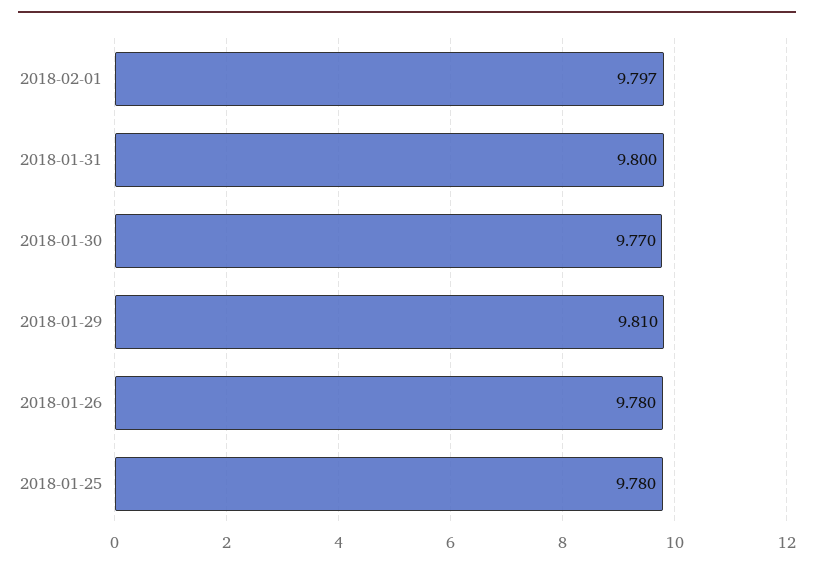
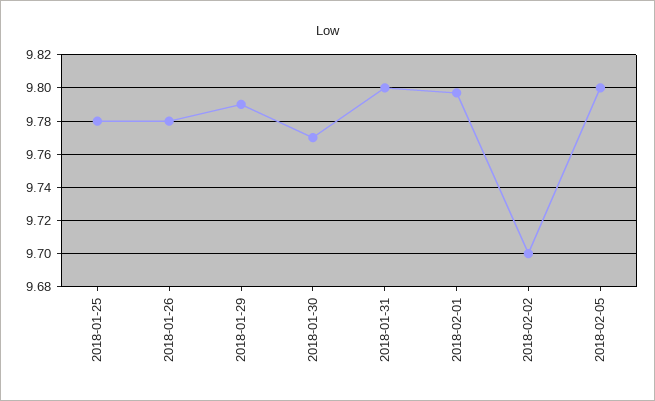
2018-01-29: 9.81 -> 9.79
2018-02-02: none -> 9.7
2018-02-05: none -> 9.8

